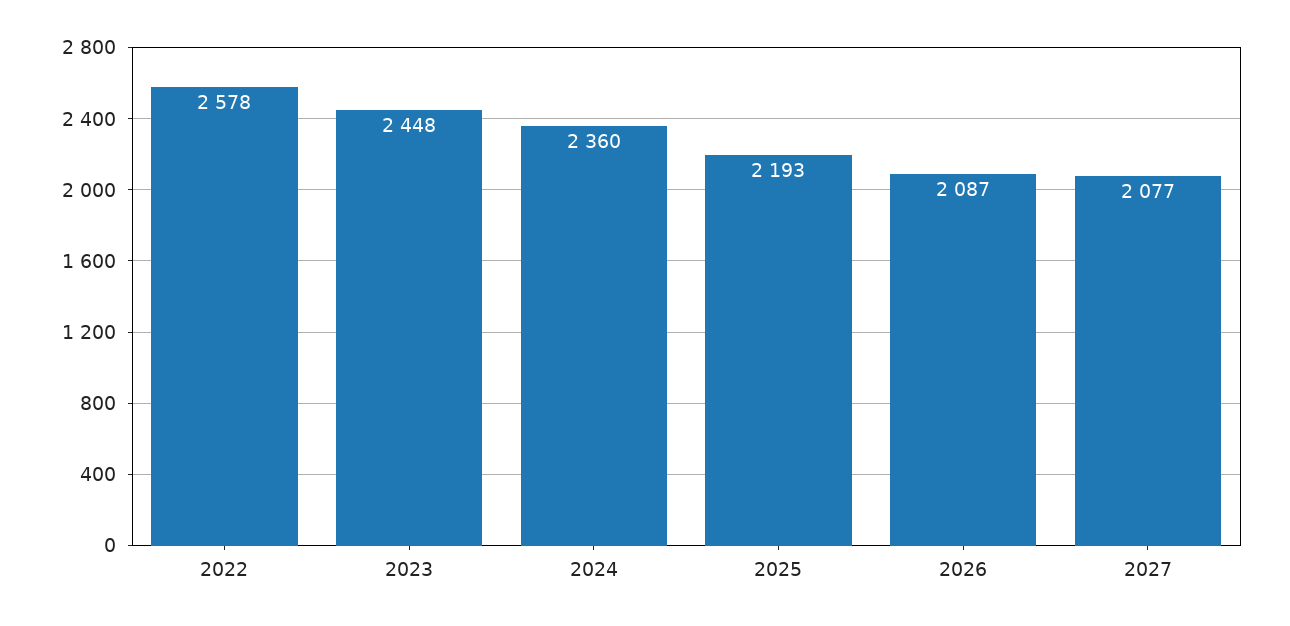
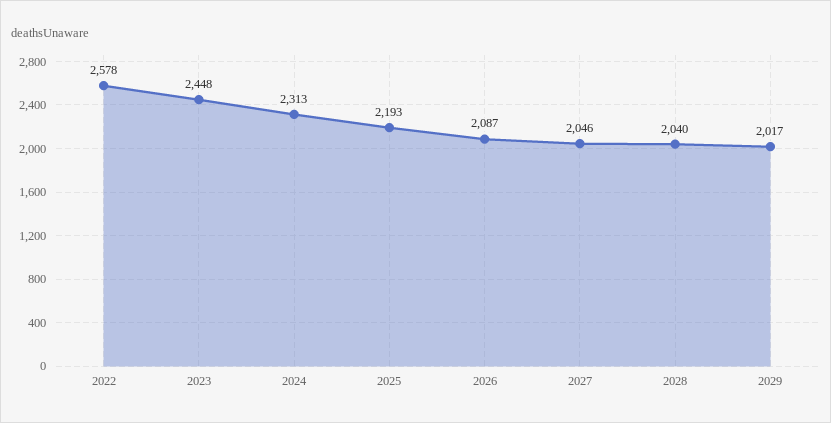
2024: 2360 -> 2313
2027: 2077 -> 2046
2028: none -> 2040
2029: none -> 2017

